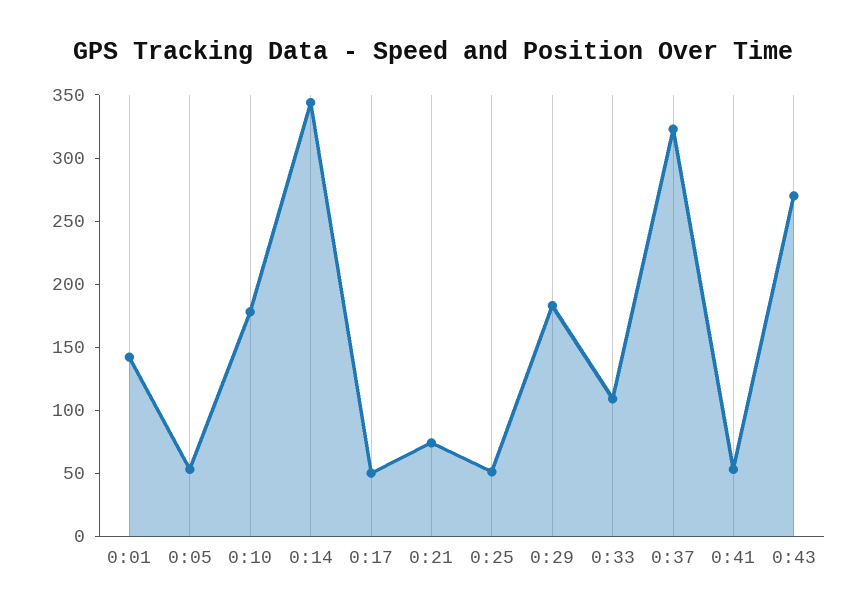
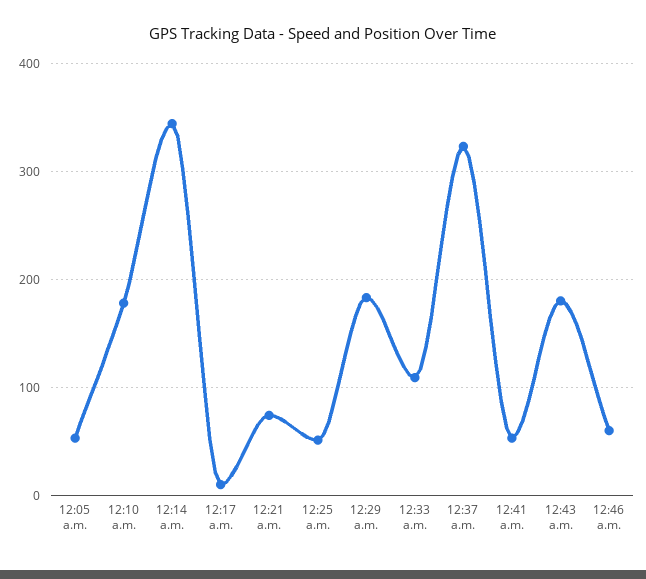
0:01: 140 -> none
0:17: 50 -> 10
0:43: 270 -> 180
12:46 a.m.: none -> 60

